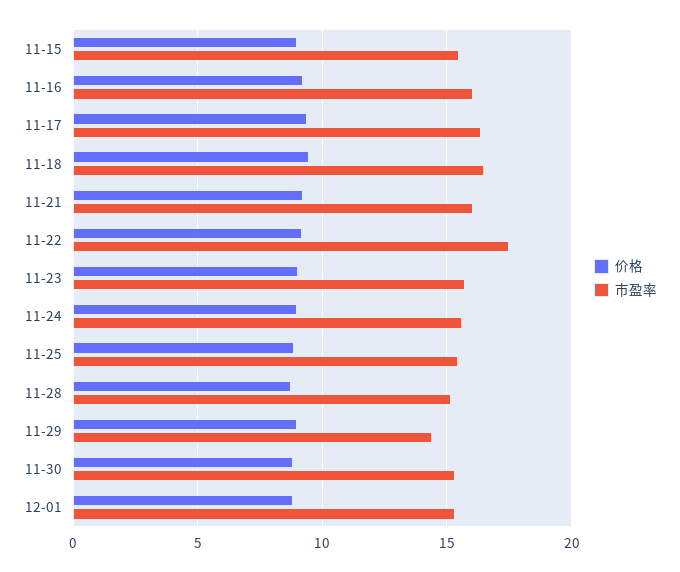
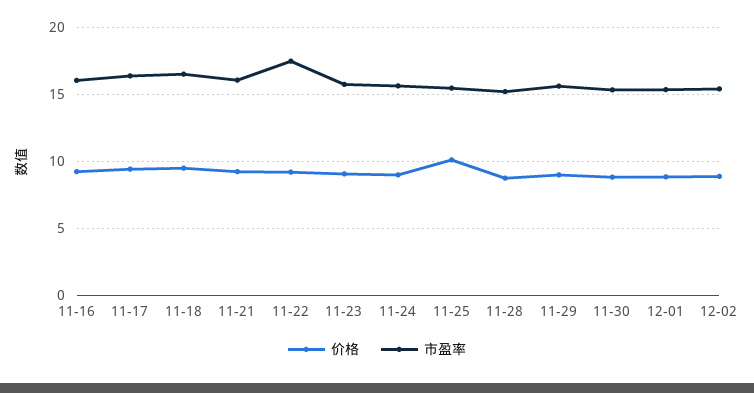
价格, 11-15: 9 -> none
市盈率, 11-15: 15.5 -> none
价格, 11-25: 9 -> 10
市盈率, 11-29: 14.5 -> 15.5
价格, 12-02: none -> 9
市盈率, 12-02: none -> 15.5

